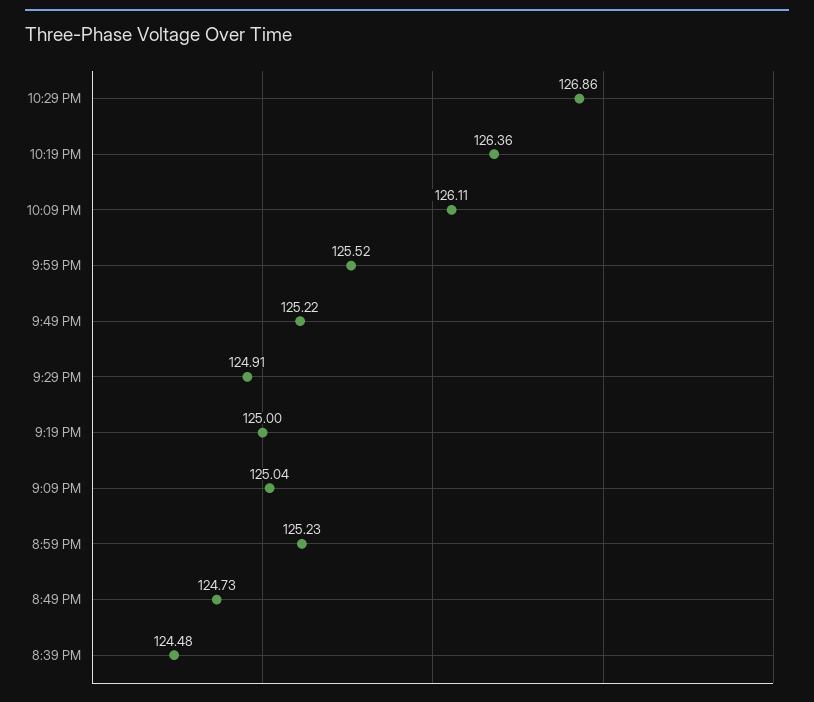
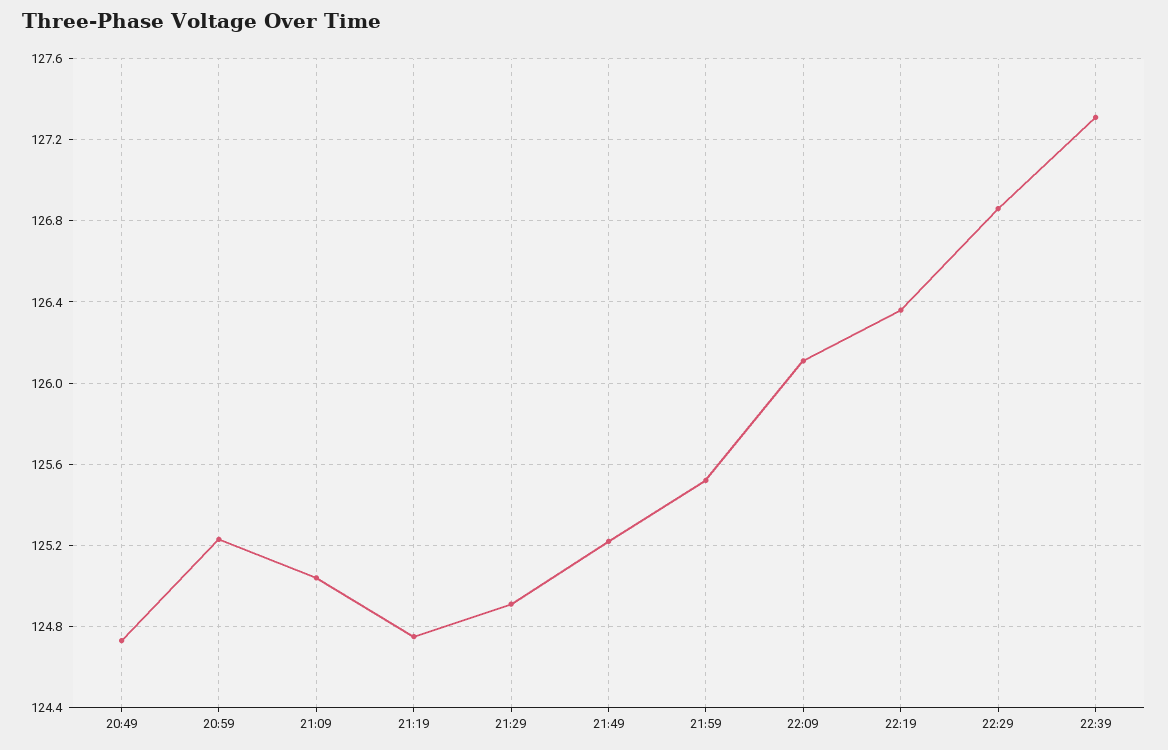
9:19 PM: 125 -> 124.75
8:39 PM: 124.48 -> none
22:39: none -> 127.3

